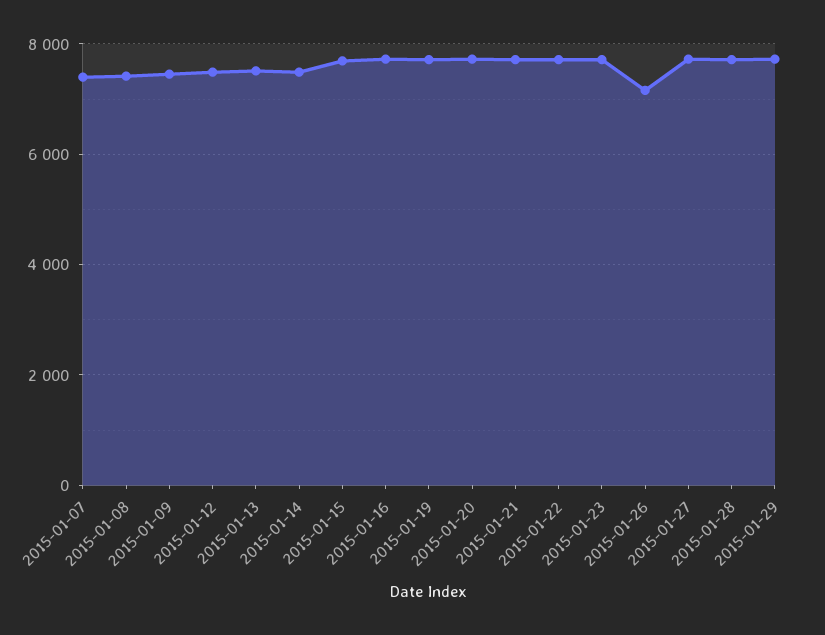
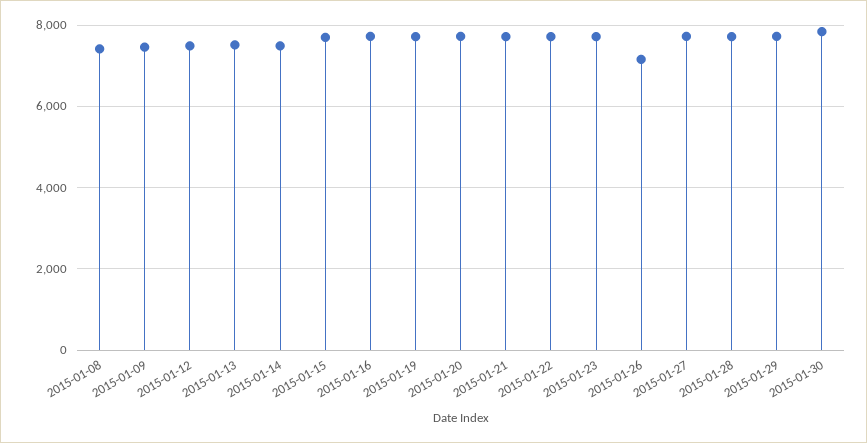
2015-01-07: 7400 -> none
2015-01-30: none -> 7800

